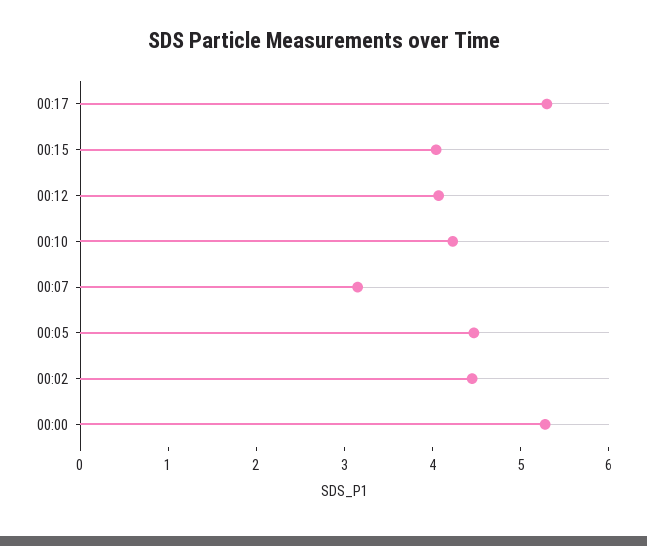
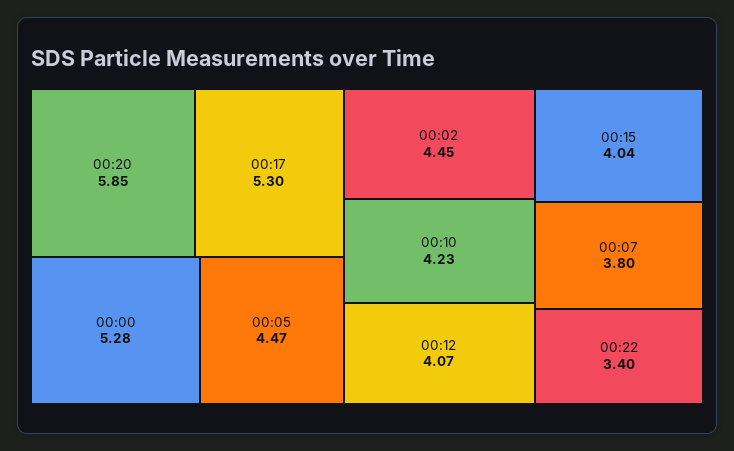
00:07: 3.2 -> 3.8
00:20: none -> 5.85
00:22: none -> 3.4

